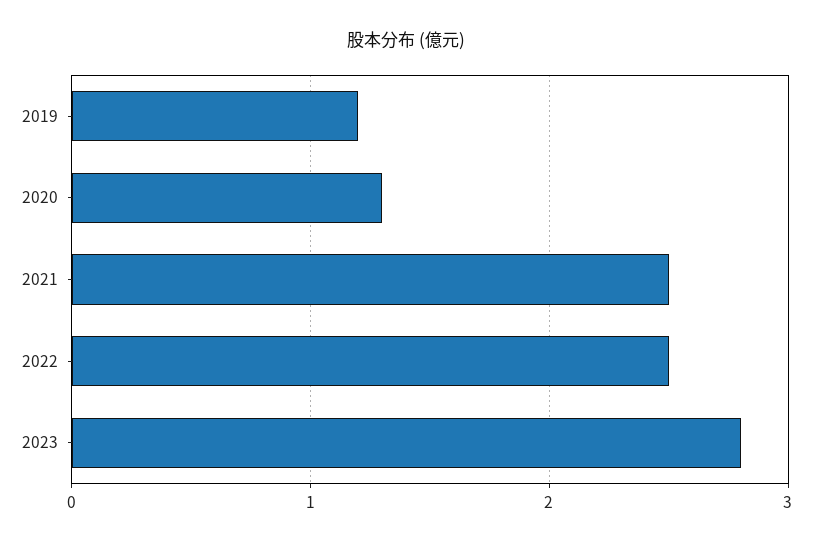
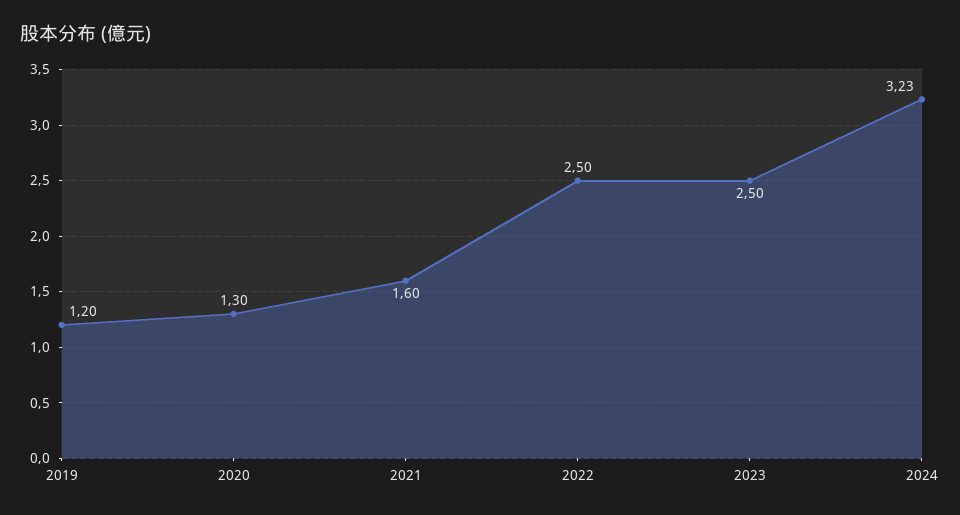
2021: 2.5 -> 1.6
2023: 2.8 -> 2.5
2024: none -> 3.23

